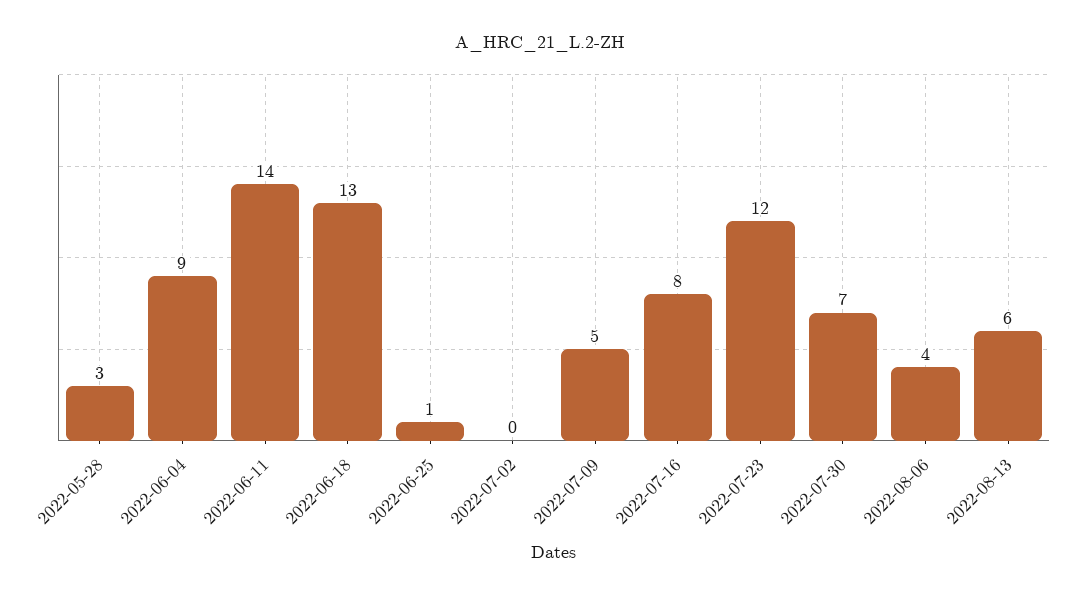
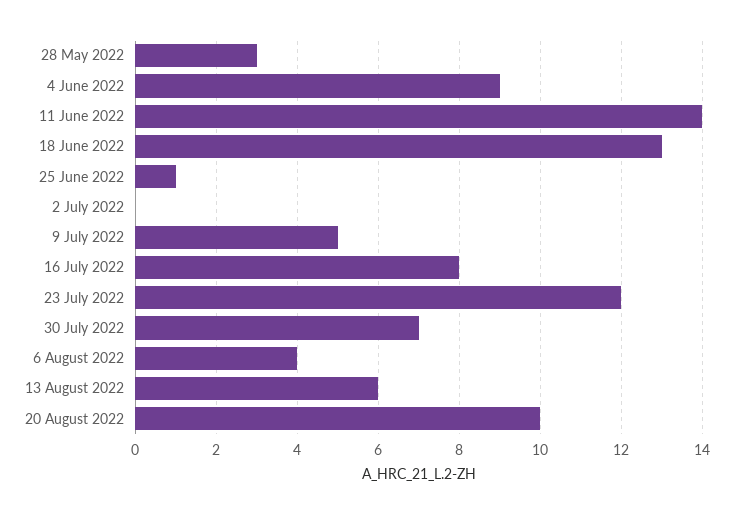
20 August 2022: none -> 10

